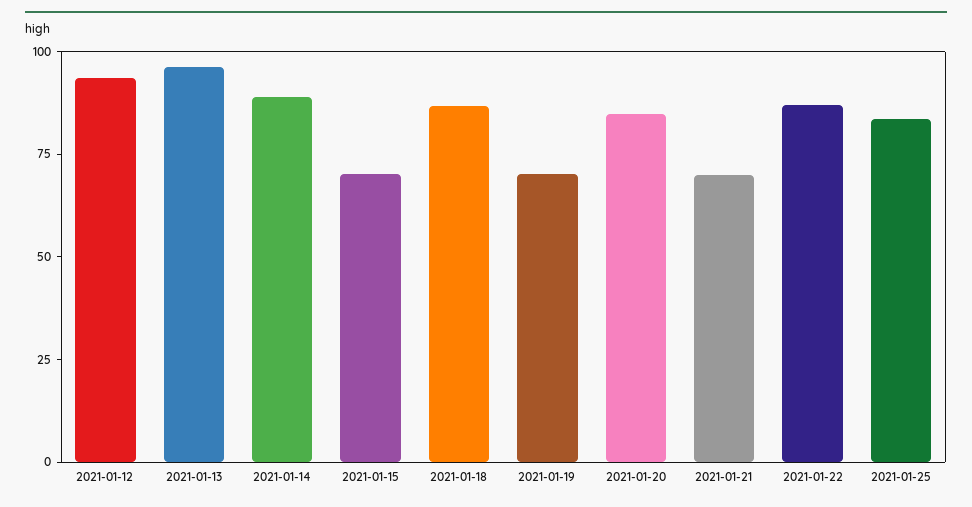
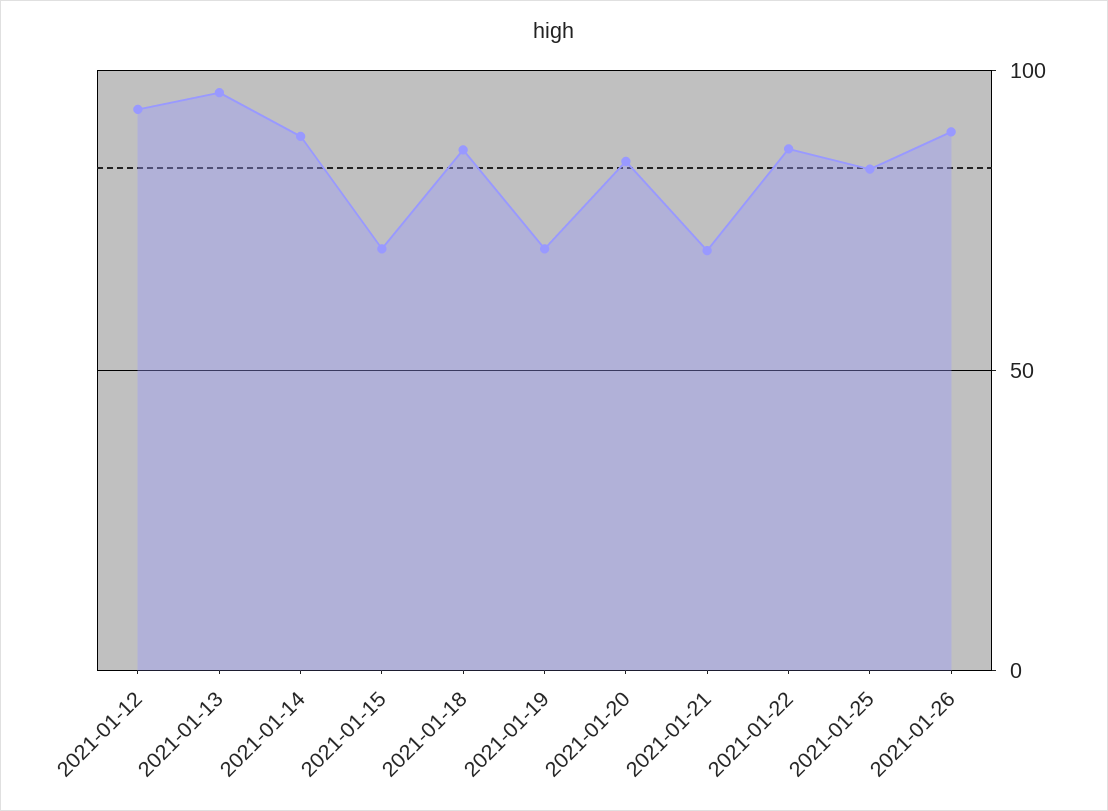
2021-01-26: none -> 90

